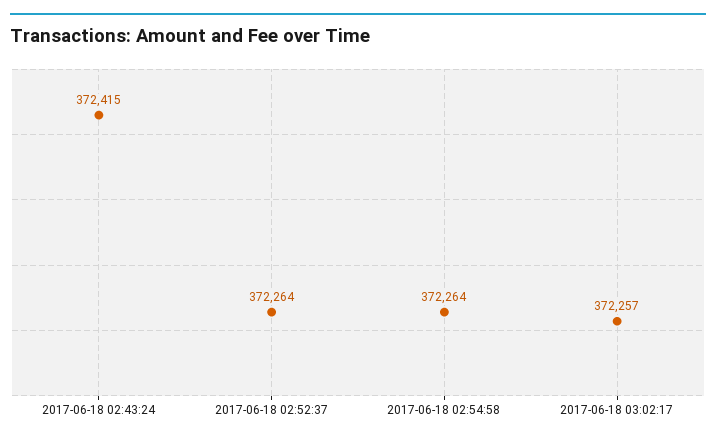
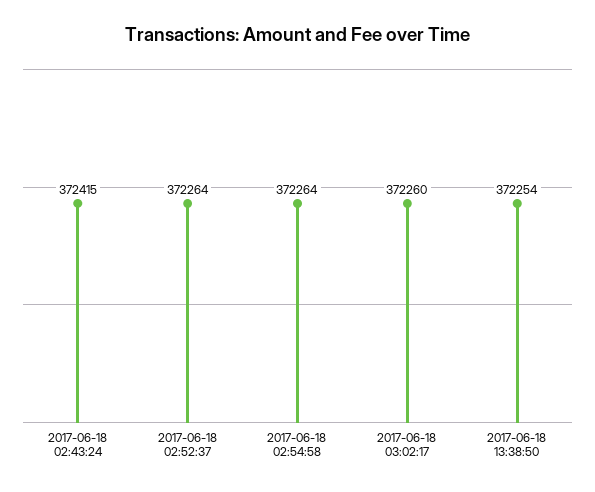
2017-06-18 03:02:17: 372257 -> 372260
2017-06-18 13:38:50: none -> 372254

